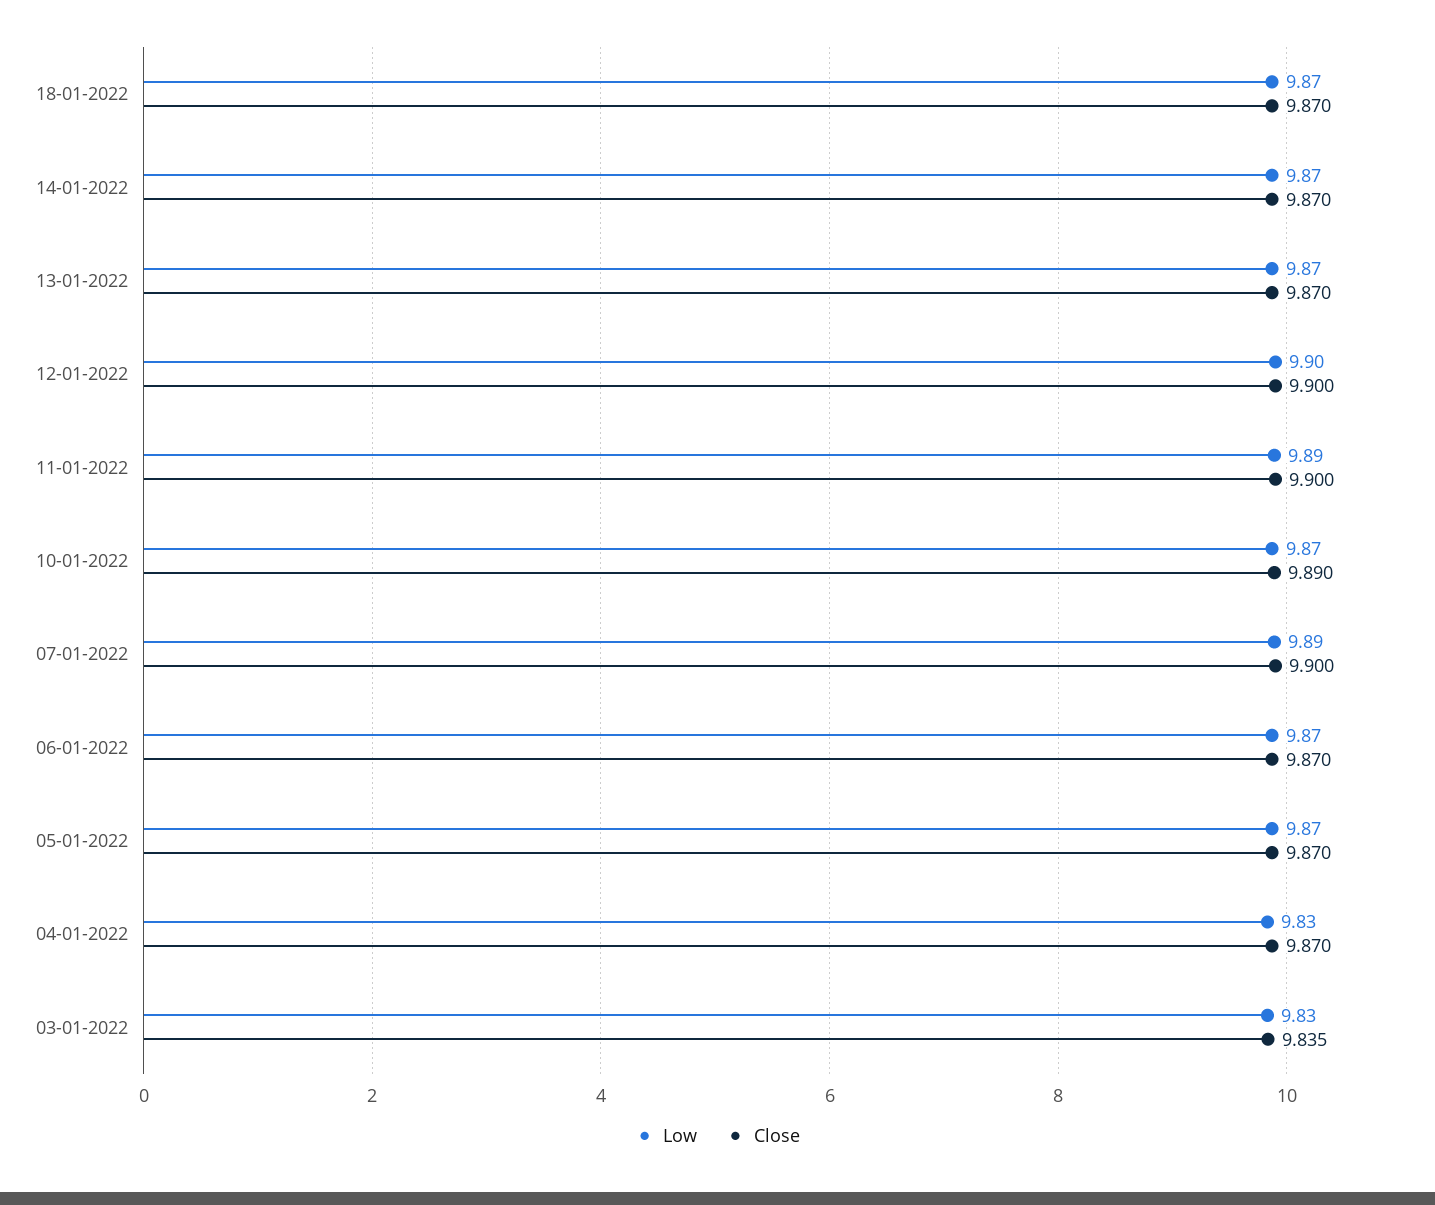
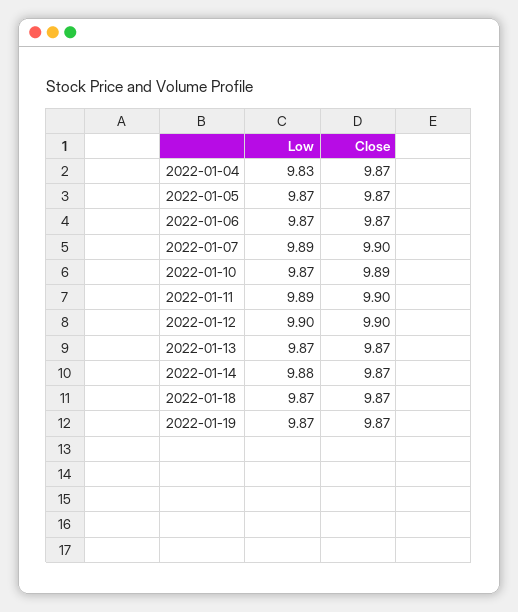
Low, 14-01-2022: 9.87 -> 9.88
Low, 03-01-2022: 9.83 -> none
Close, 03-01-2022: 9.835 -> none
Low, 2022-01-19: none -> 9.87
Close, 2022-01-19: none -> 9.87

